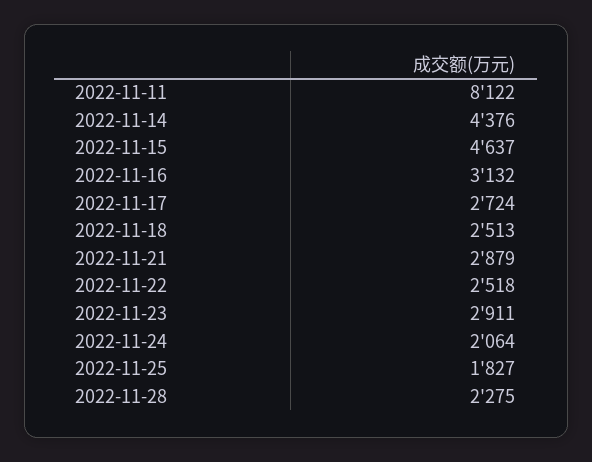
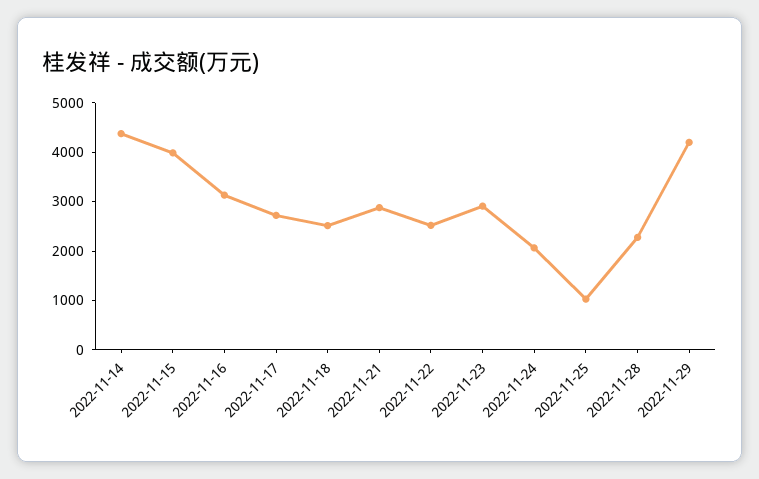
2022-11-11: 8122 -> none
2022-11-15: 4637 -> 4000
2022-11-25: 1827 -> 1000
2022-11-29: none -> 4200

